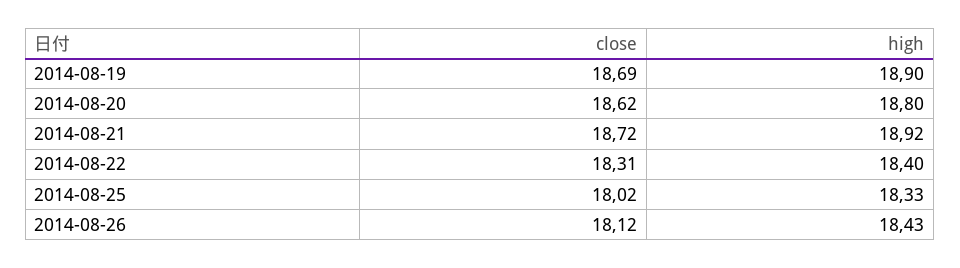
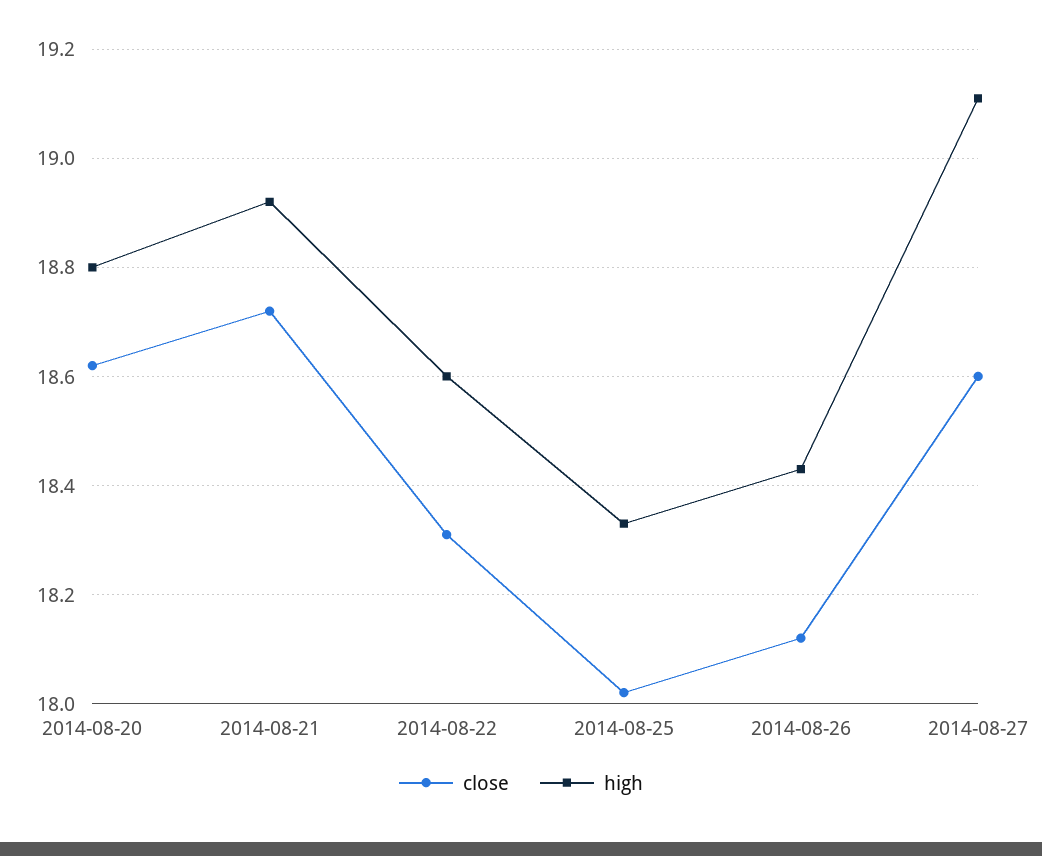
close, 2014-08-19: 18.69 -> none
high, 2014-08-19: 18.9 -> none
high, 2014-08-22: 18.4 -> 18.6
close, 2014-08-27: none -> 18.6
high, 2014-08-27: none -> 19.1

